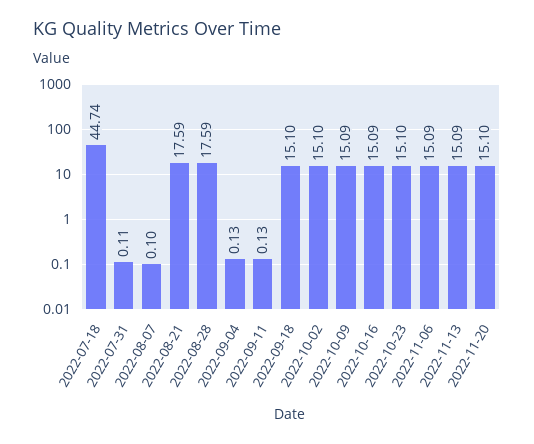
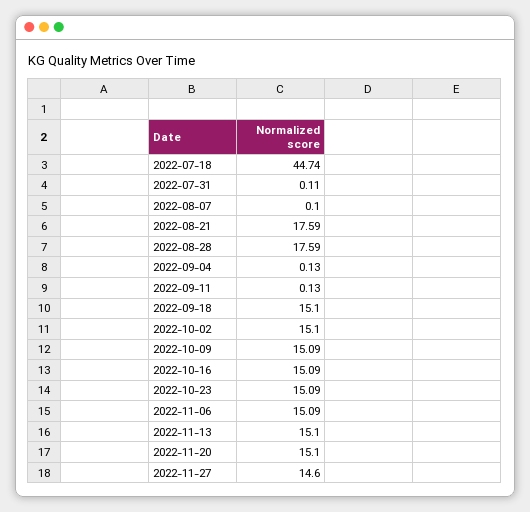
2022-10-23: 15.1 -> 15.09
2022-11-13: 15.09 -> 15.1
2022-11-27: none -> 14.6

